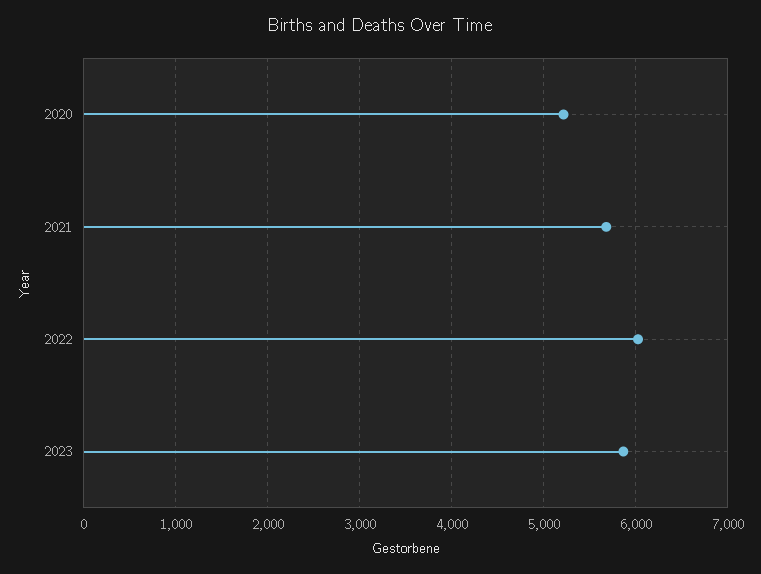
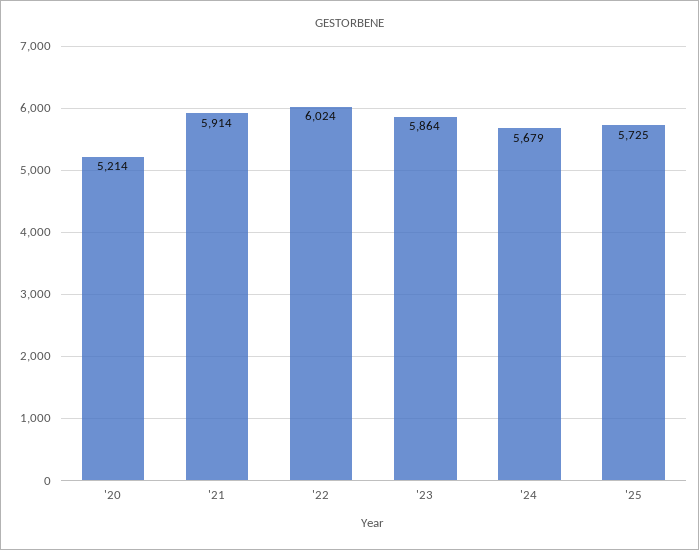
2021: 5700 -> 5914
'24: none -> 5679
'25: none -> 5725

